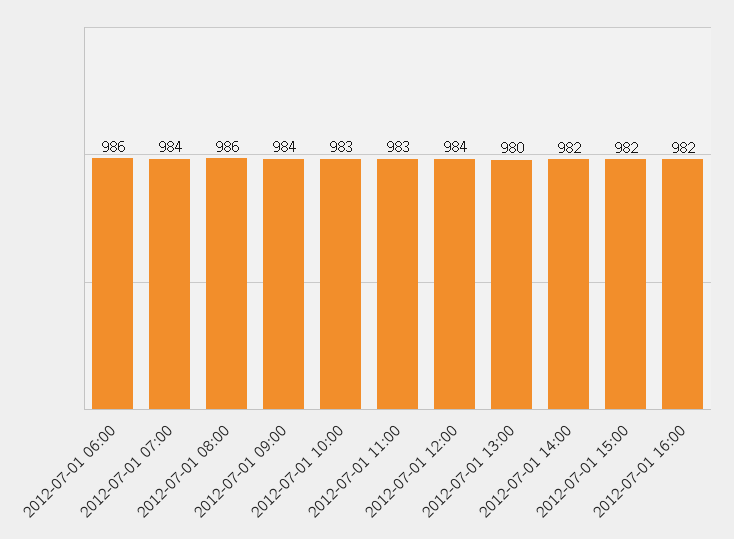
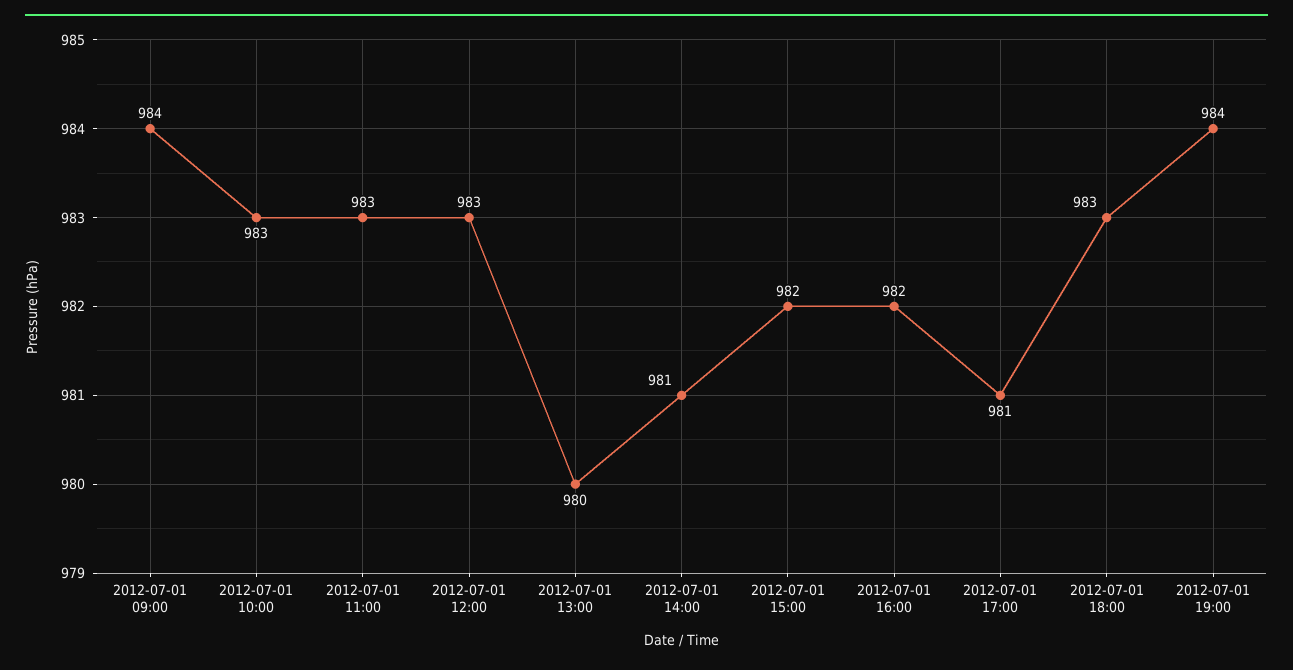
2012-07-01 06:00: 986 -> none
2012-07-01 07:00: 984 -> none
2012-07-01 08:00: 986 -> none
2012-07-01 12:00: 984 -> 983
2012-07-01 14:00: 982 -> 981
2012-07-01 17:00: none -> 981
2012-07-01 18:00: none -> 983
2012-07-01 19:00: none -> 984

